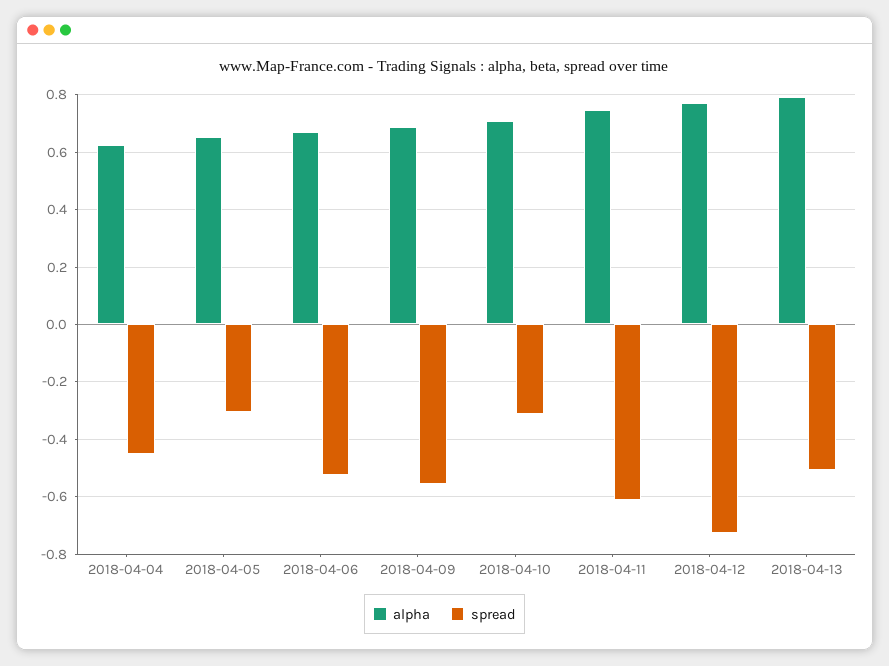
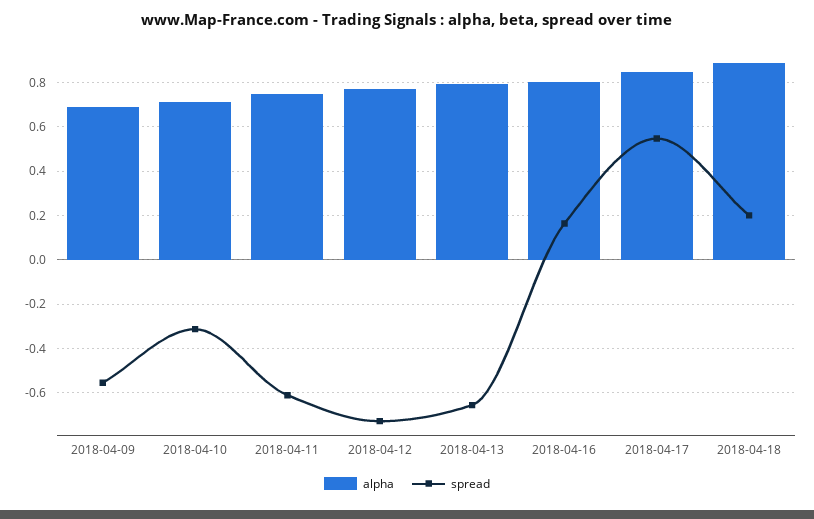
alpha, 2018-04-04: 0.625 -> none
spread, 2018-04-04: -0.45 -> none
alpha, 2018-04-05: 0.65 -> none
spread, 2018-04-05: -0.3 -> none
alpha, 2018-04-06: 0.675 -> none
spread, 2018-04-06: -0.525 -> none
spread, 2018-04-13: -0.5 -> -0.65
alpha, 2018-04-16: none -> 0.8
spread, 2018-04-16: none -> 0.15
alpha, 2018-04-17: none -> 0.85
spread, 2018-04-17: none -> 0.55
alpha, 2018-04-18: none -> 0.9
spread, 2018-04-18: none -> 0.2

